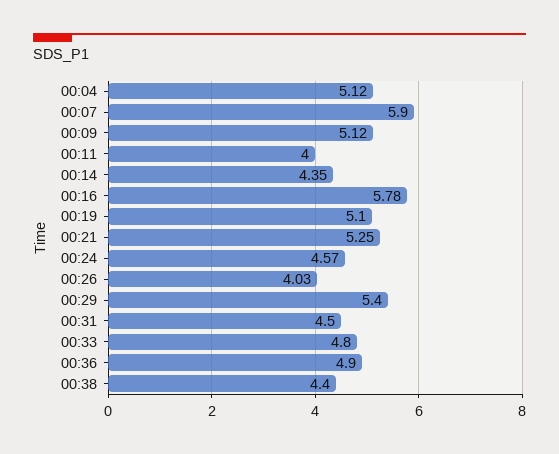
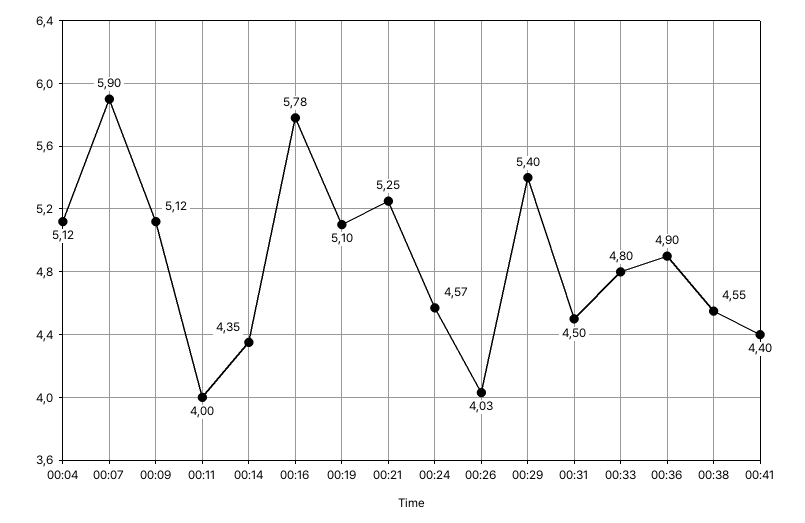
00:38: 4.4 -> 4.55
00:41: none -> 4.4

